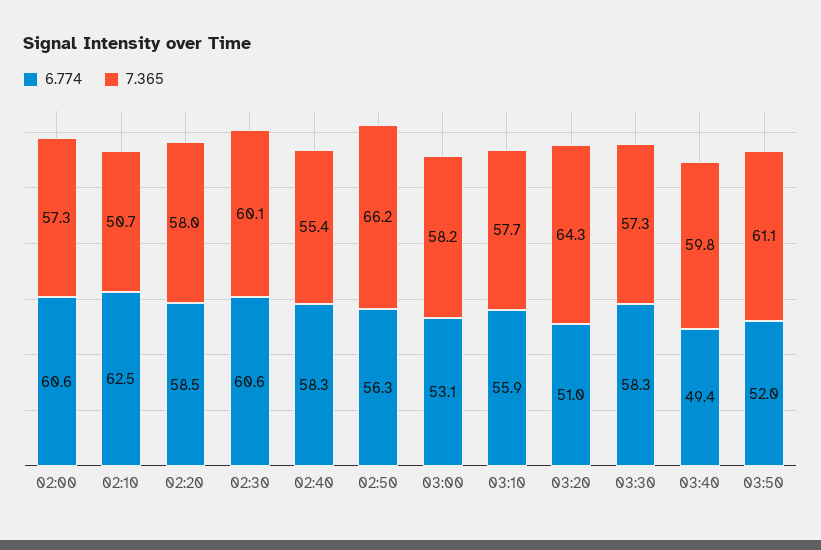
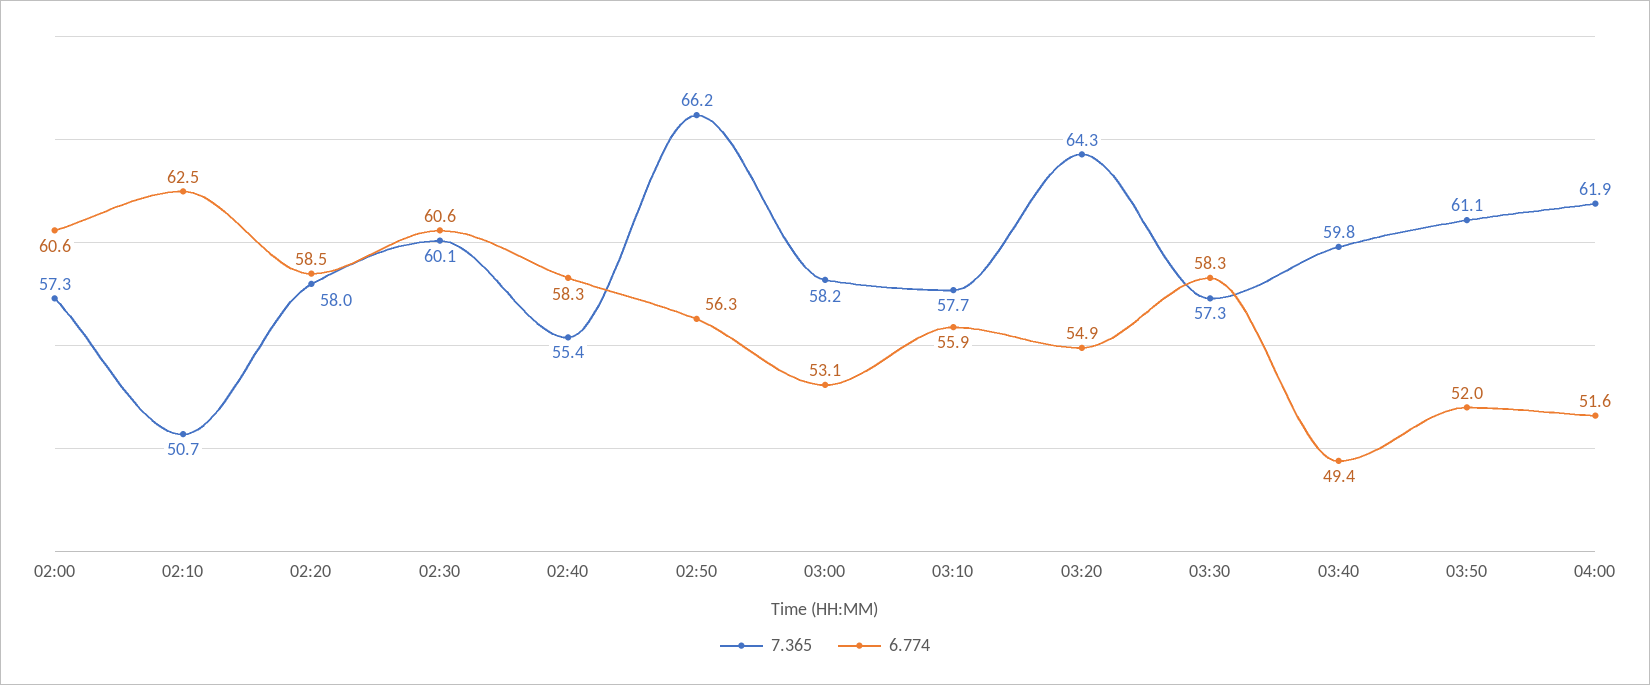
6.774, 03:20: 51 -> 54.9
7.365, 04:00: none -> 61.9
6.774, 04:00: none -> 51.6

